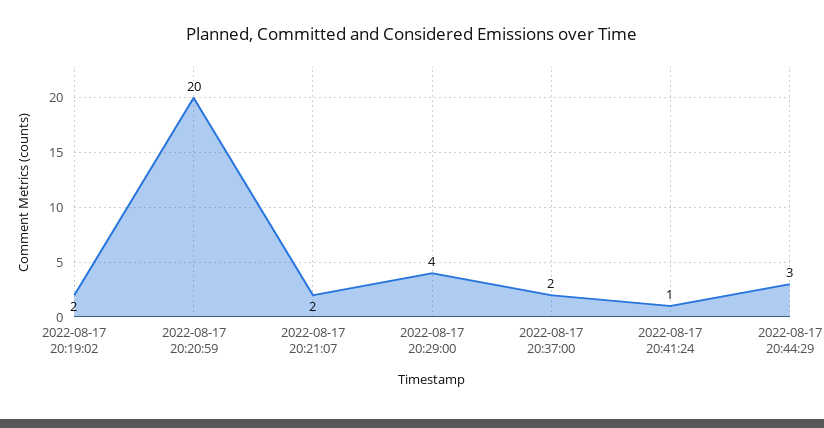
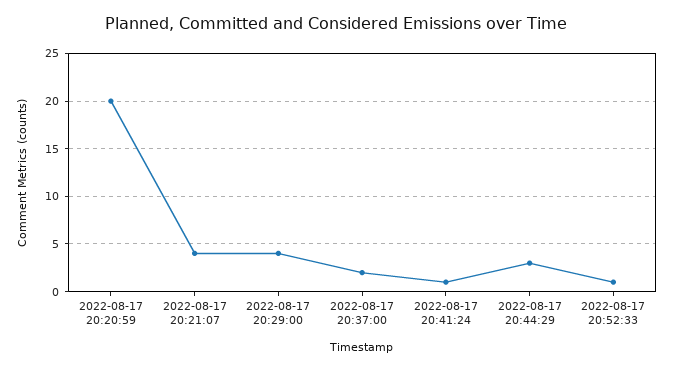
2022-08-17 20:19:02: 2 -> none
2022-08-17 20:21:07: 2 -> 4
2022-08-17 20:52:33: none -> 1

